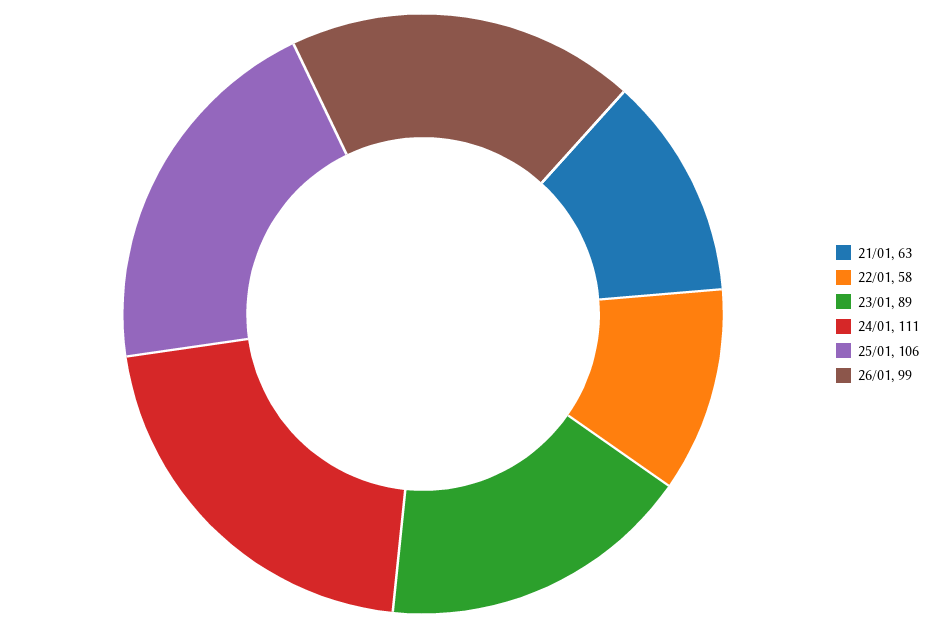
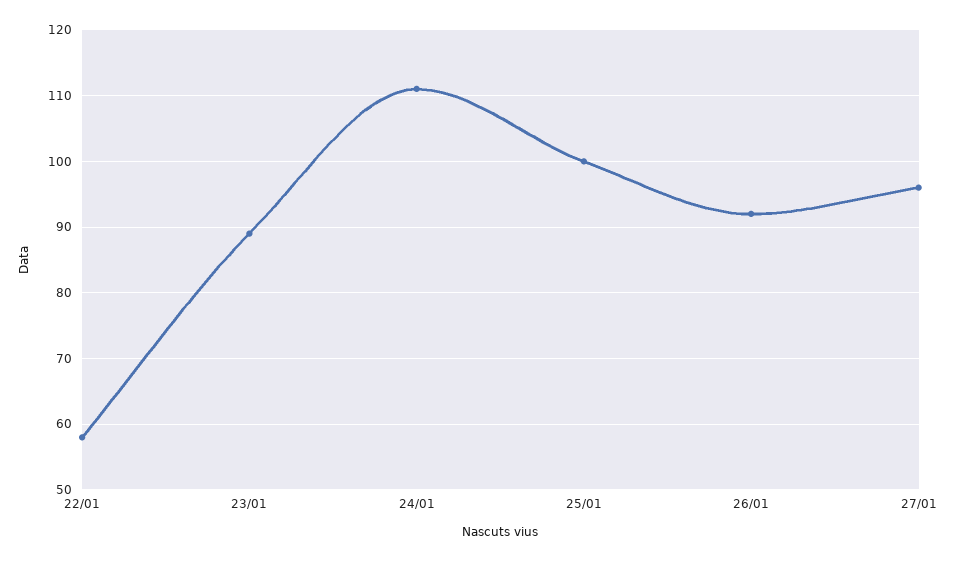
21/01: 63 -> none
25/01: 106 -> 100
26/01: 99 -> 92
27/01: none -> 96

